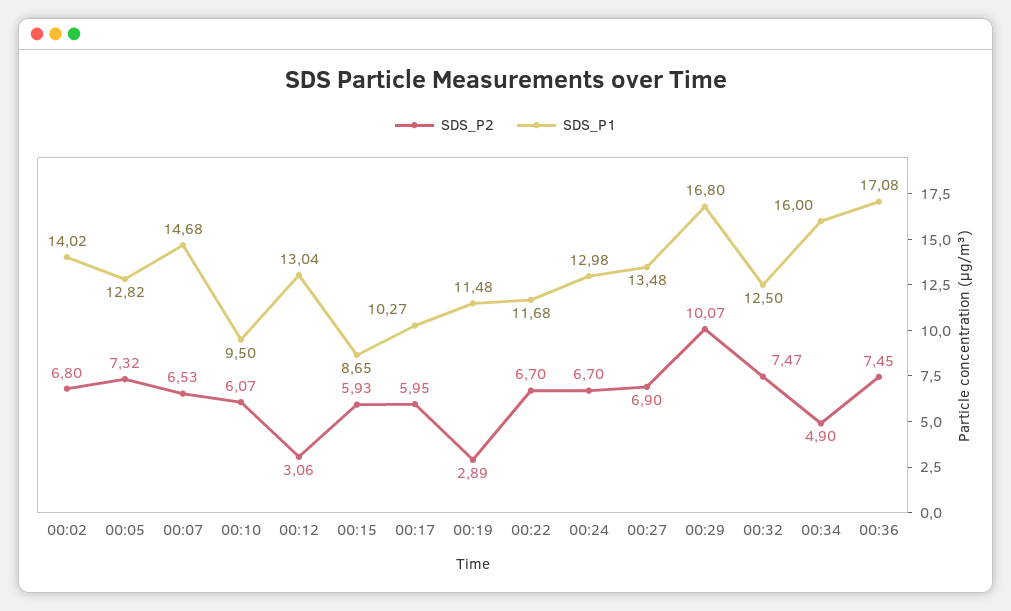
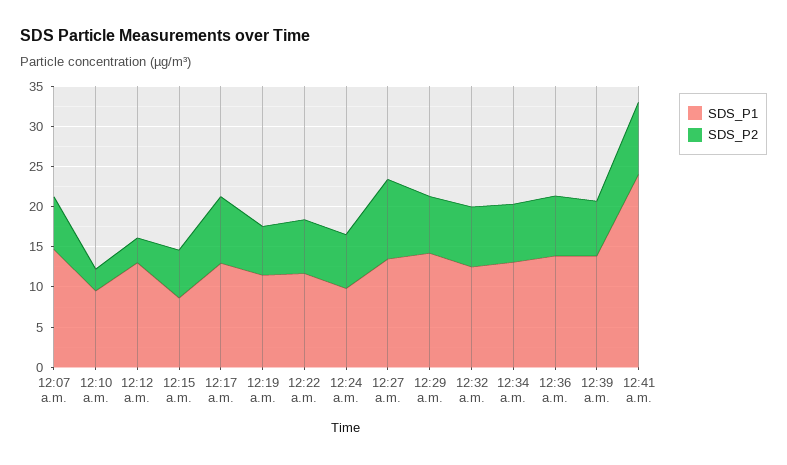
SDS_P2, 00:02: 6.8 -> none
SDS_P1, 00:02: 14.02 -> none
SDS_P2, 00:05: 7.32 -> none
SDS_P1, 00:05: 12.82 -> none
SDS_P2, 00:10: 6.07 -> 3
SDS_P2, 00:17: 5.95 -> 8
SDS_P1, 00:17: 10.27 -> 13
SDS_P2, 00:19: 2.89 -> 6
SDS_P1, 00:24: 12.98 -> 10
SDS_P2, 00:27: 6.9 -> 10
SDS_P2, 00:29: 10.07 -> 7
SDS_P1, 00:29: 16.8 -> 14
SDS_P2, 00:34: 4.9 -> 7
SDS_P1, 00:34: 16 -> 13
SDS_P1, 00:36: 17.08 -> 14
SDS_P1, 12:39 a.m.: none -> 14
SDS_P2, 12:39 a.m.: none -> 7
SDS_P1, 12:41 a.m.: none -> 24
SDS_P2, 12:41 a.m.: none -> 9

